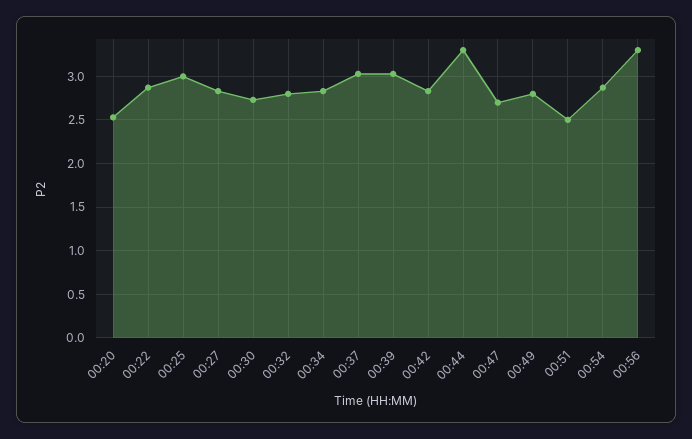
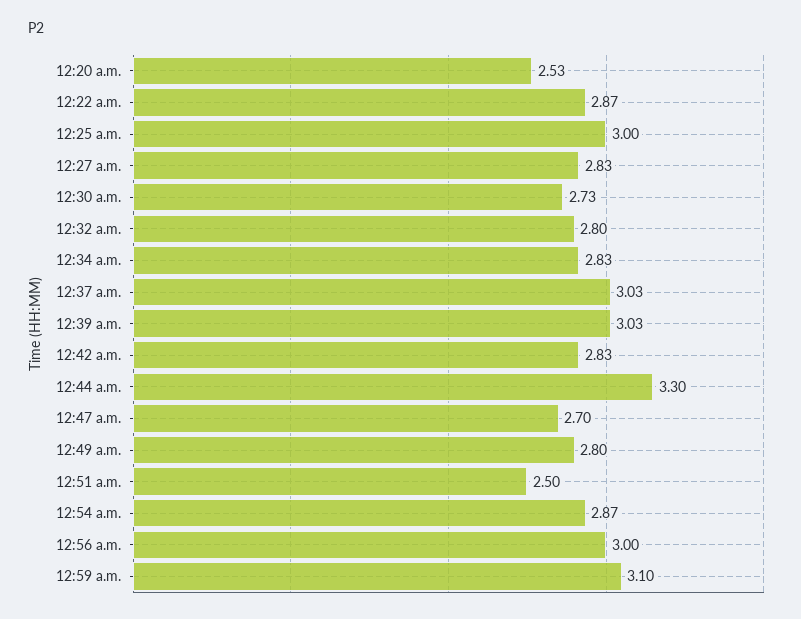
00:56: 3.3 -> 3
12:59 a.m.: none -> 3.1

